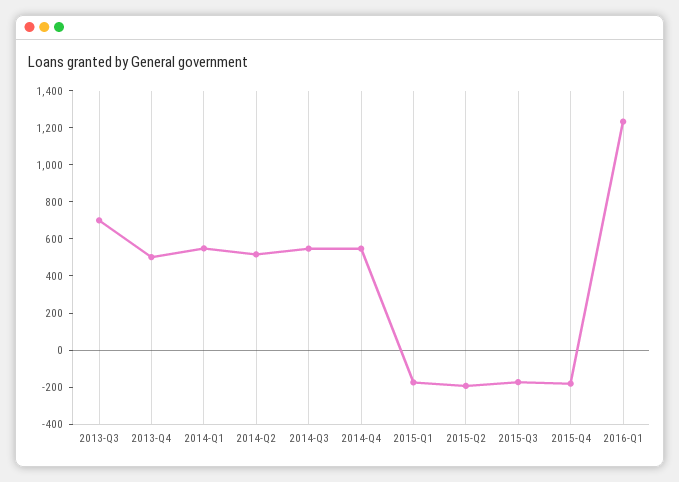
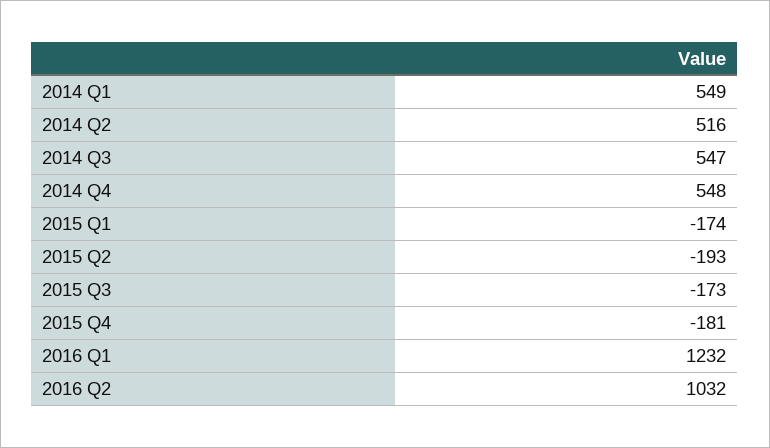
2013-Q3: 700 -> none
2013-Q4: 500 -> none
2016 Q2: none -> 1032

